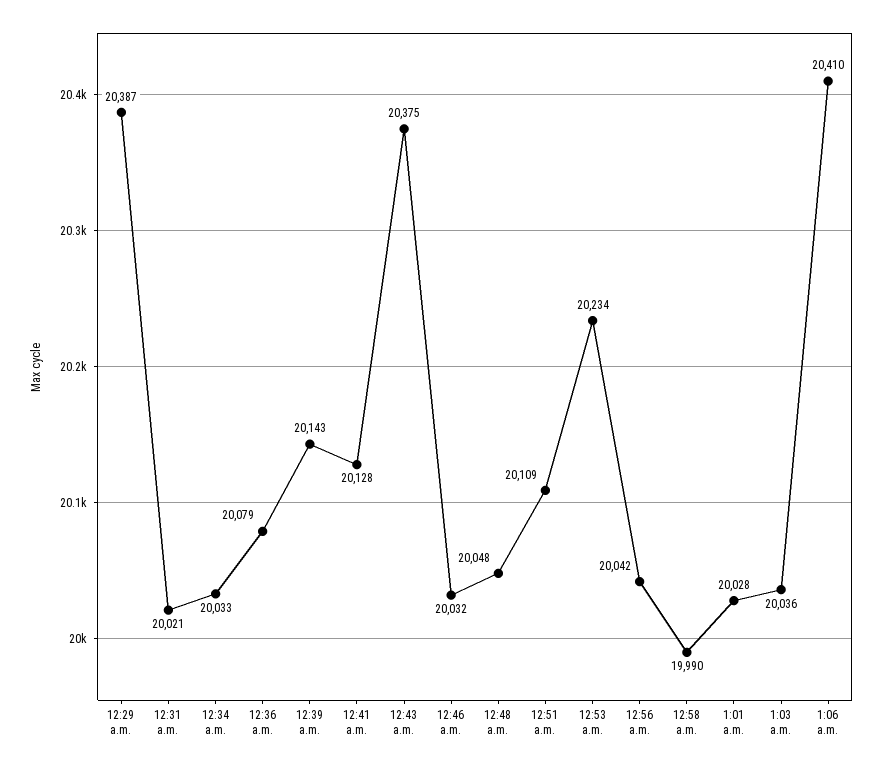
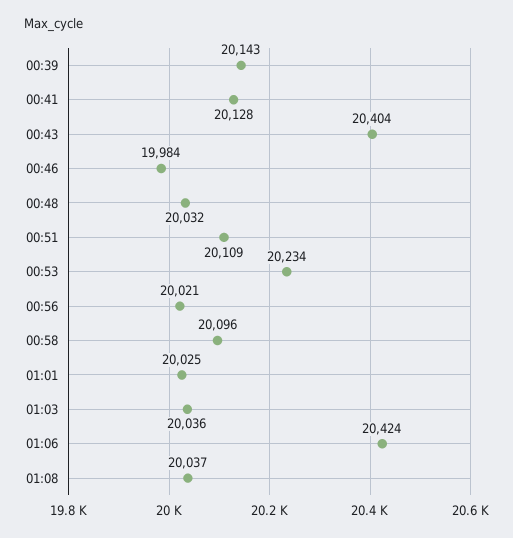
12:29 a.m.: 20387 -> none
12:31 a.m.: 20021 -> none
12:34 a.m.: 20033 -> none
12:36 a.m.: 20079 -> none
12:43 a.m.: 20375 -> 20404
12:46 a.m.: 20032 -> 19984
12:48 a.m.: 20048 -> 20032
12:56 a.m.: 20042 -> 20021
12:58 a.m.: 19990 -> 20096
1:01 a.m.: 20028 -> 20025
1:06 a.m.: 20410 -> 20424
01:08: none -> 20037

